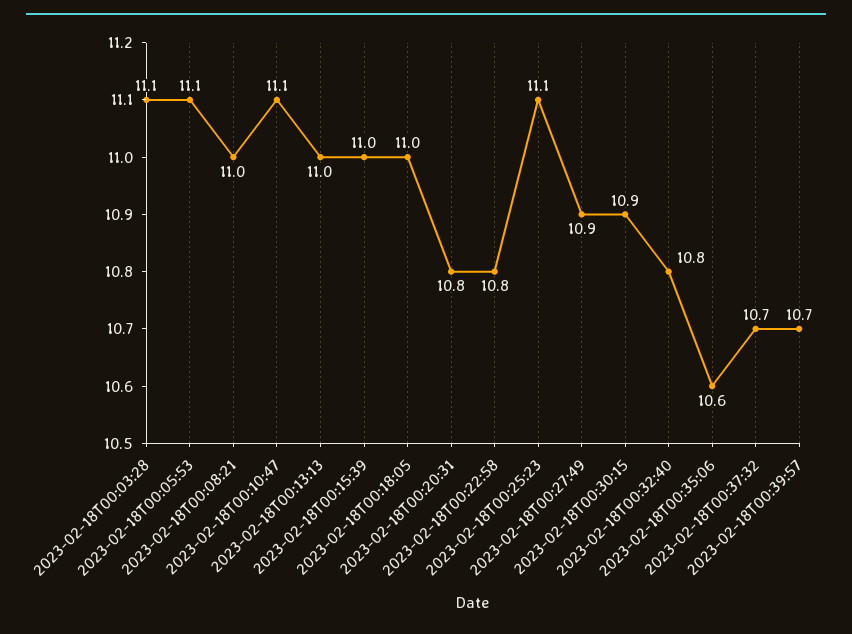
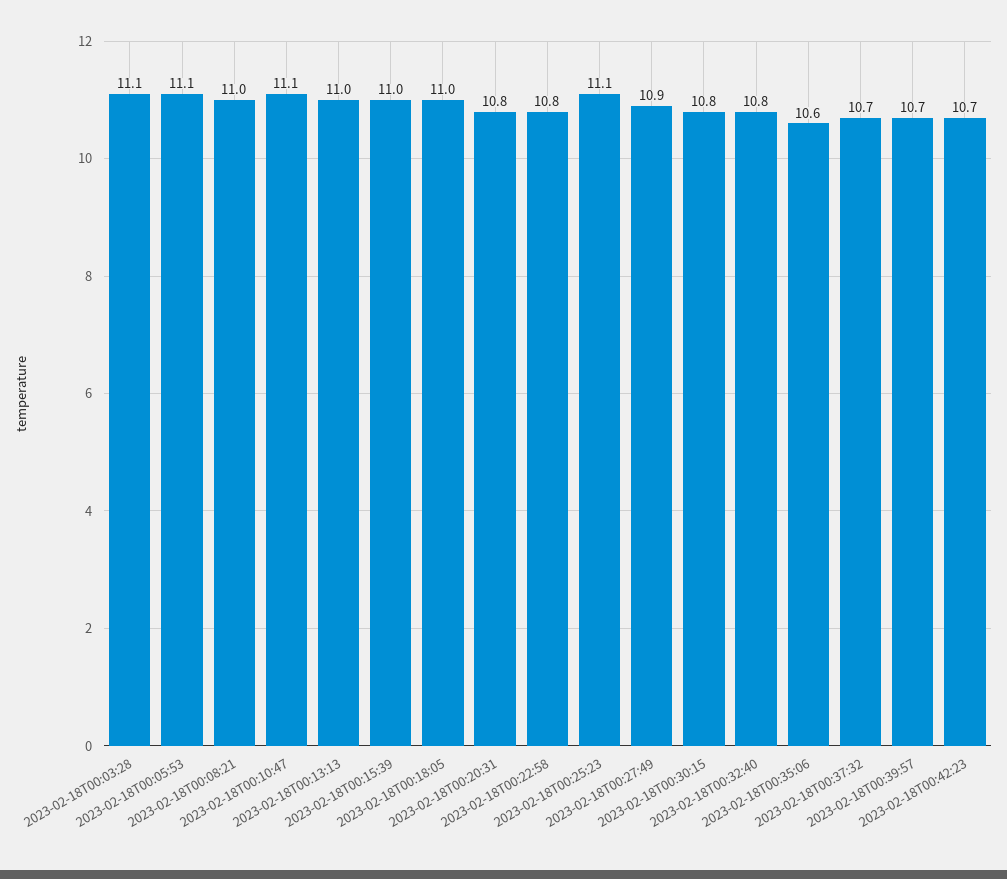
2023-02-18T00:30:15: 10.9 -> 10.8
2023-02-18T00:42:23: none -> 10.7

